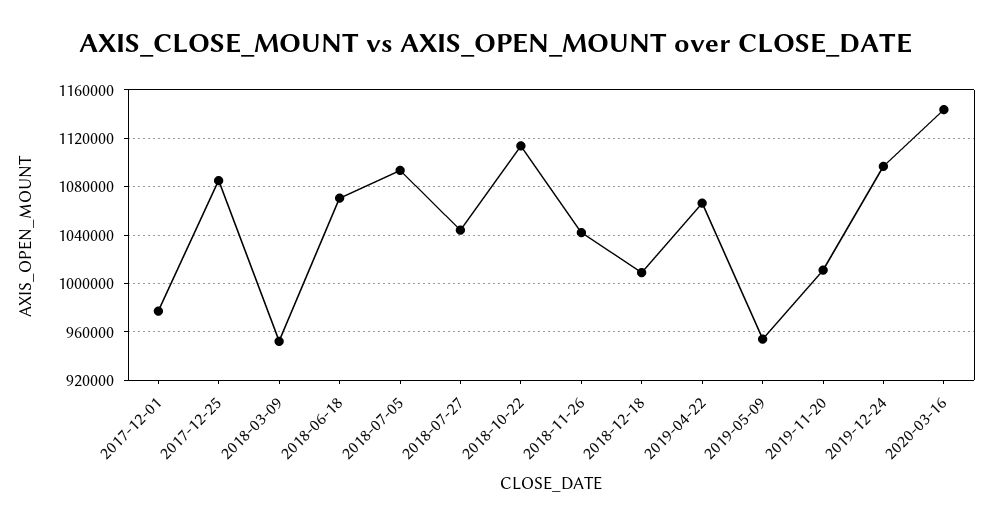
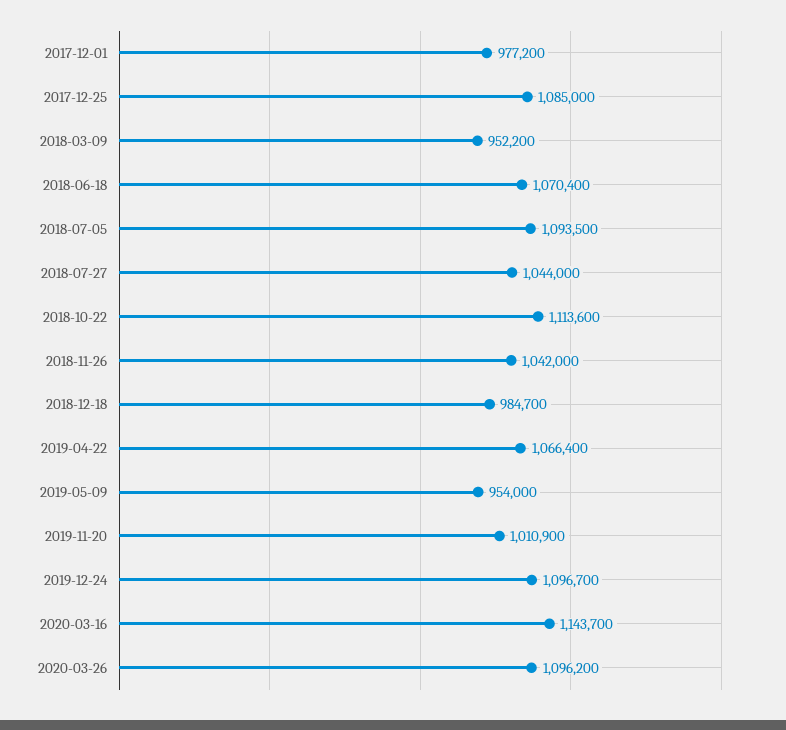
2018-12-18: 1010000 -> 984700
2020-03-26: none -> 1096200

